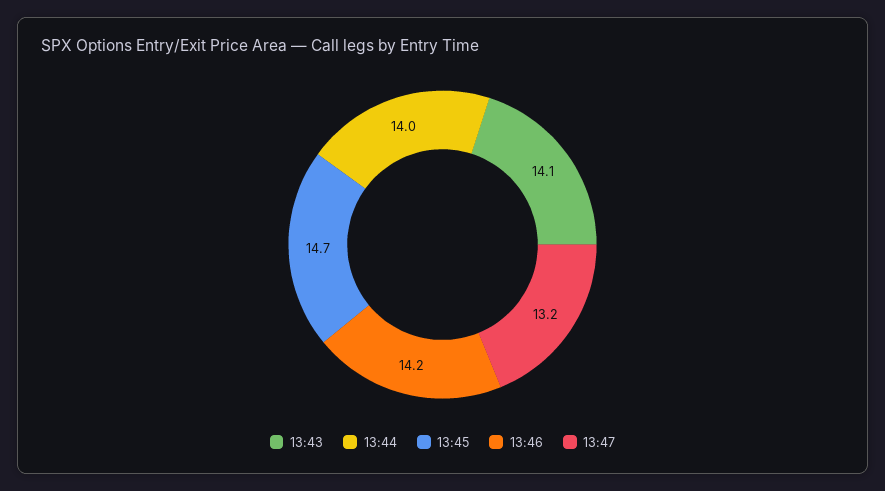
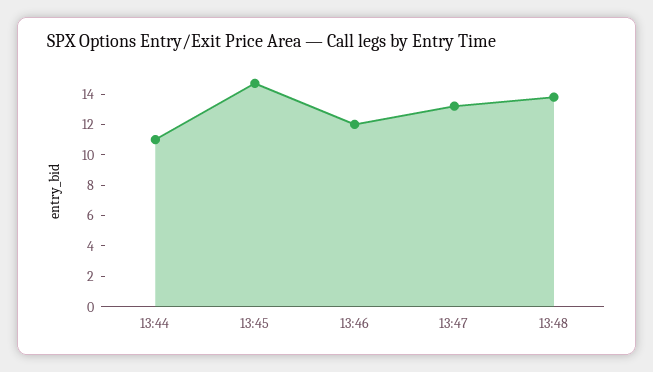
13:43: 14.1 -> none
13:44: 14 -> 11
13:46: 14.2 -> 12
13:48: none -> 14

